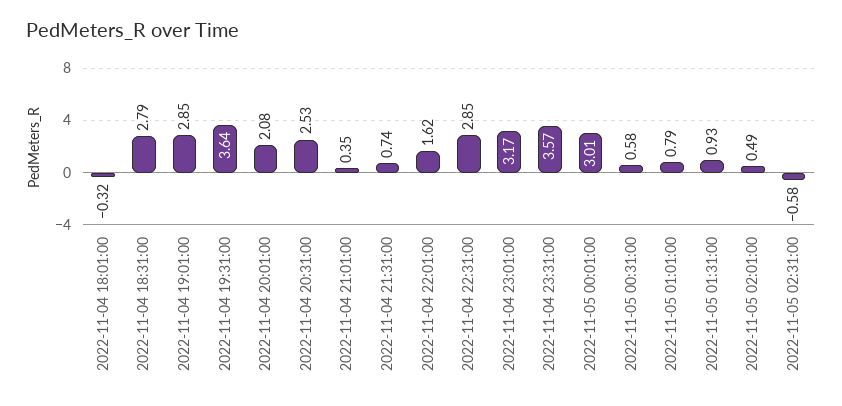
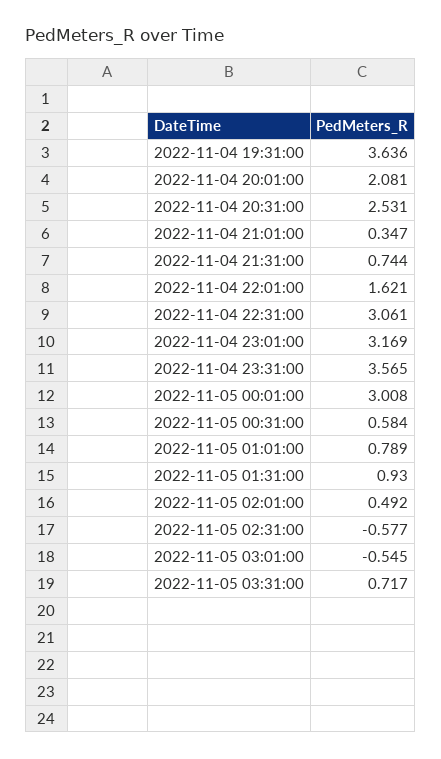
2022-11-04 18:01:00: -0.32 -> none
2022-11-04 18:31:00: 2.79 -> none
2022-11-04 19:01:00: 2.85 -> none
2022-11-04 22:31:00: 2.85 -> 3.061
2022-11-05 03:01:00: none -> -0.545
2022-11-05 03:31:00: none -> 0.717

